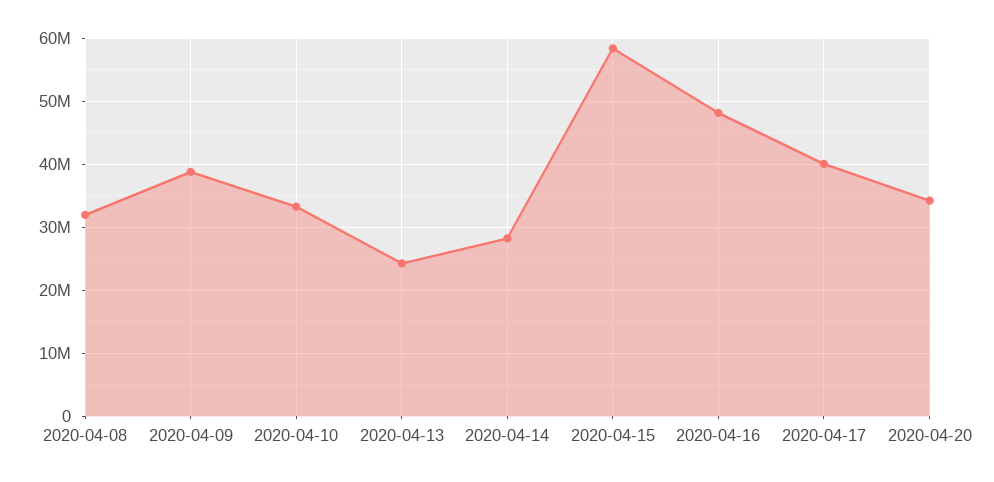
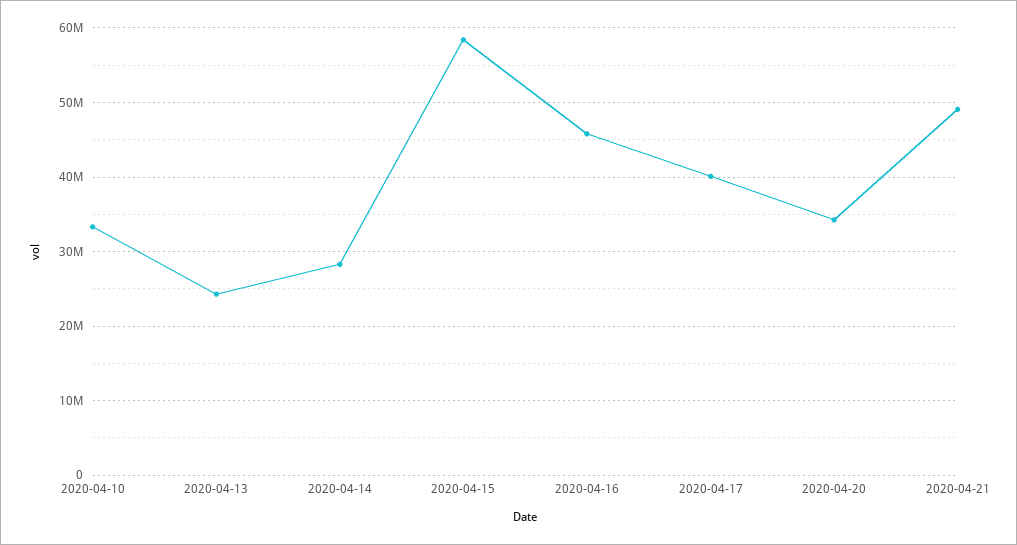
2020-04-08: 32000000 -> none
2020-04-09: 39000000 -> none
2020-04-16: 48000000 -> 46000000
2020-04-21: none -> 49000000

